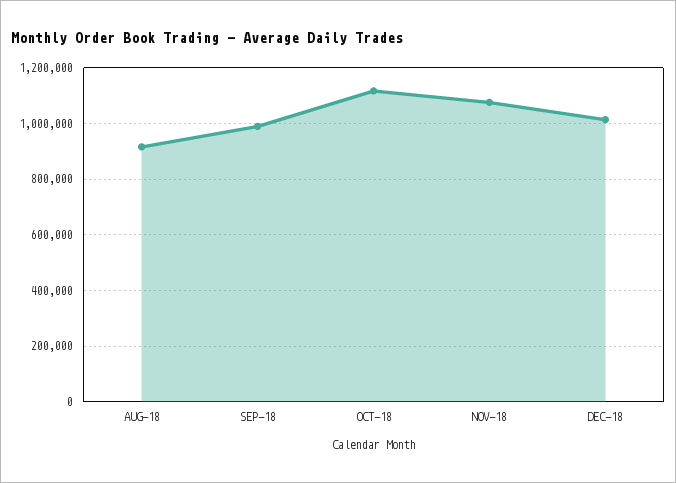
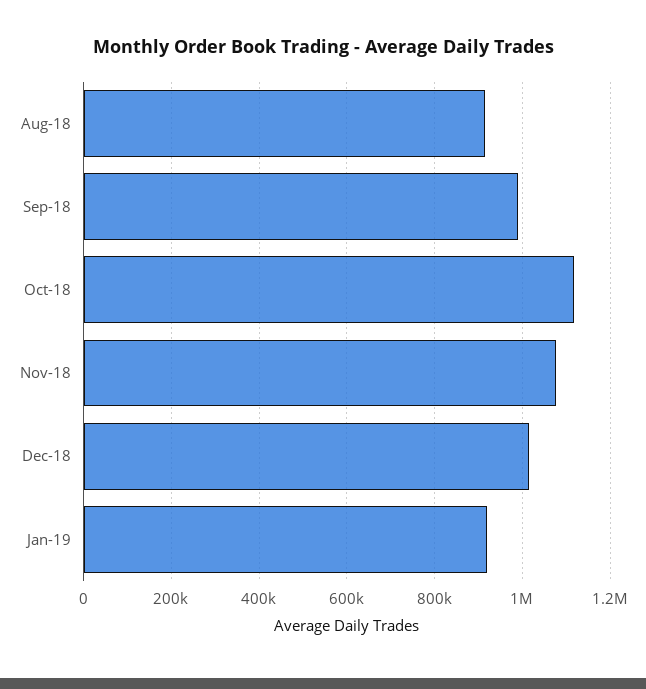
Jan-19: none -> 920000

